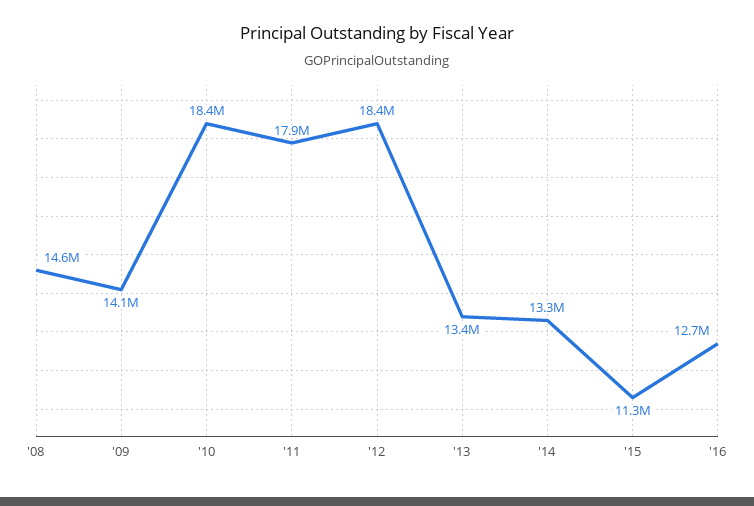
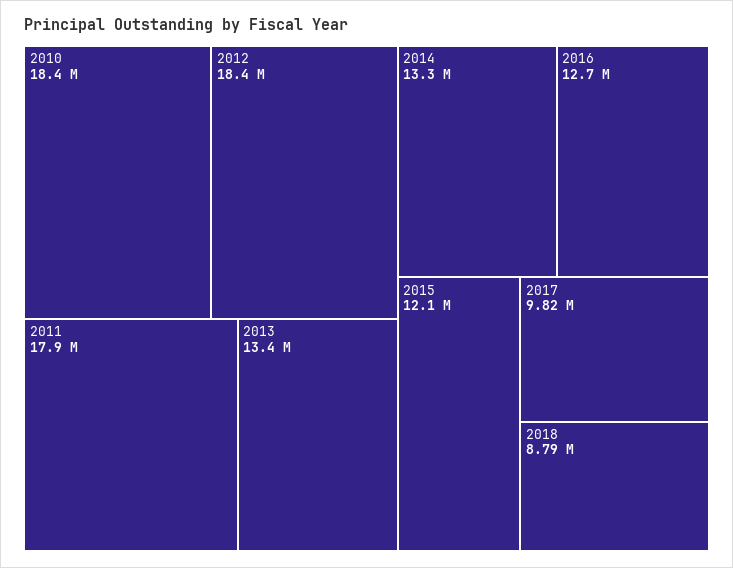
'08: 14600000 -> none
'09: 14100000 -> none
'15: 11300000 -> 12100000
2017: none -> 9820000
2018: none -> 8790000

